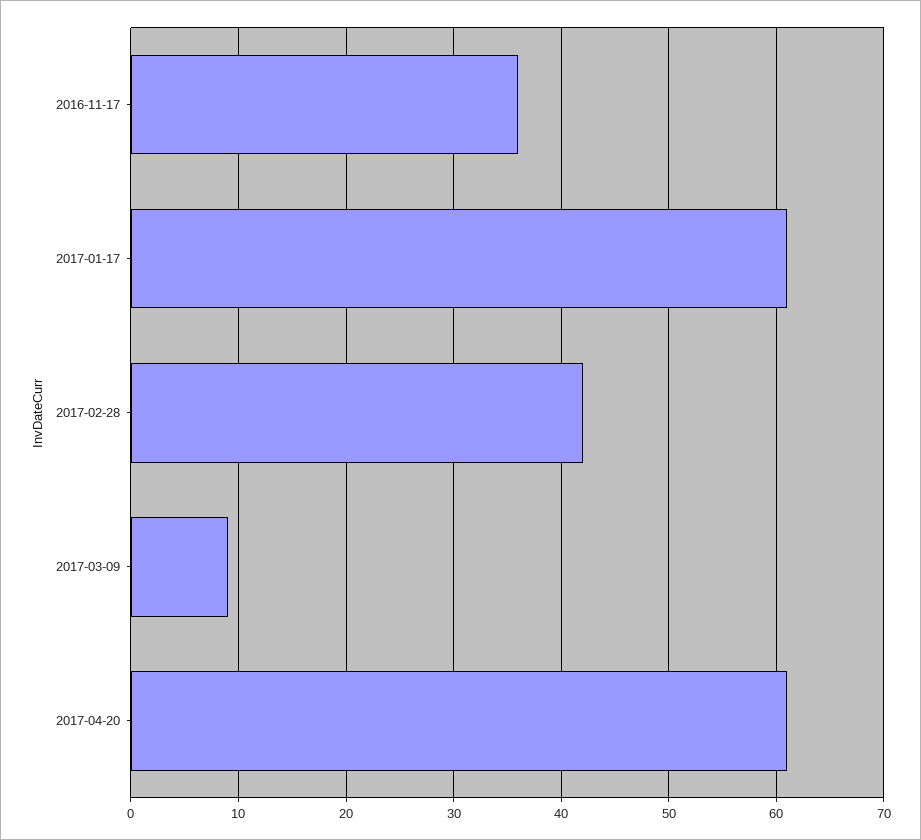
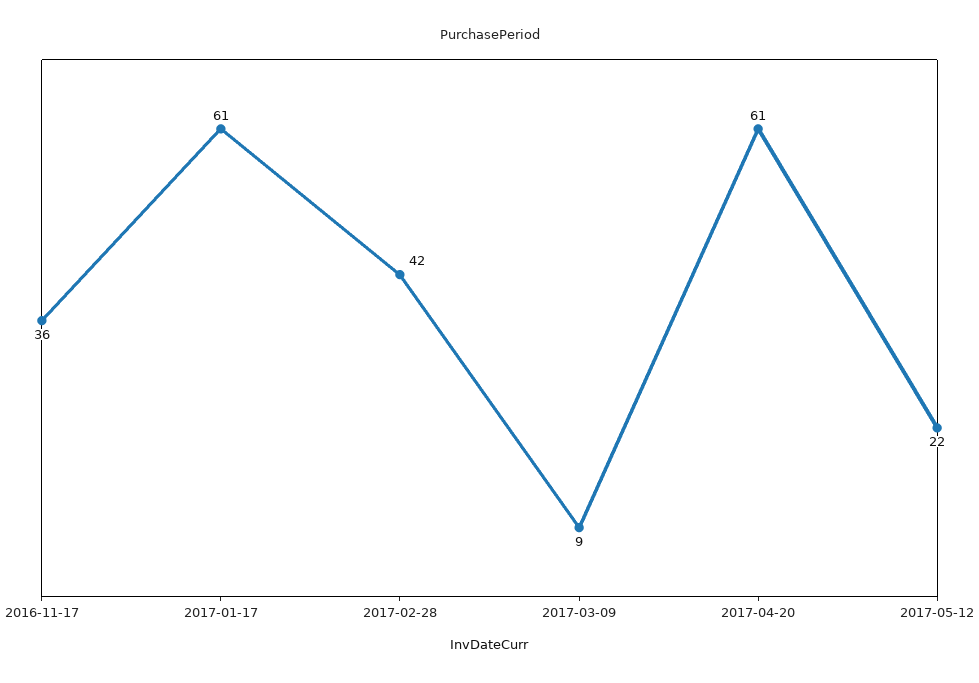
2017-05-12: none -> 22

